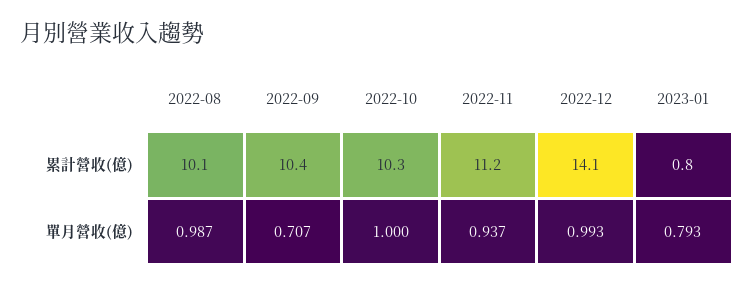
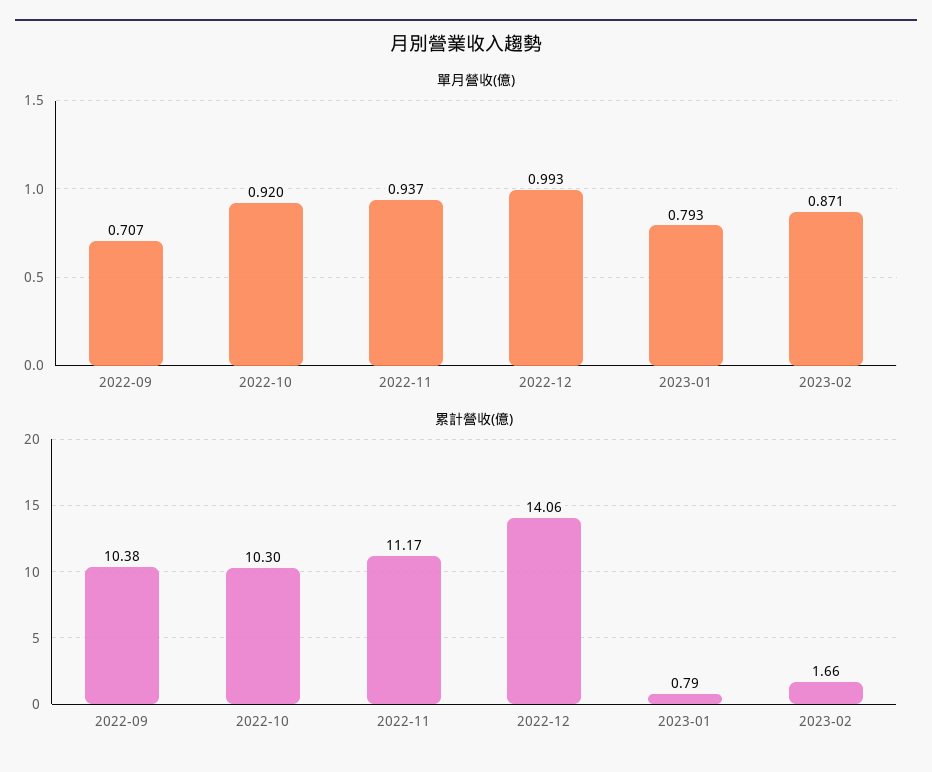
累計營收(億), 2022-08: 10.1 -> none
單月營收(億), 2022-08: 0.987 -> none
單月營收(億), 2022-10: 1 -> 0.92
單月營收(億), 2023-02: none -> 0.871
累計營收(億), 2023-02: none -> 1.66

